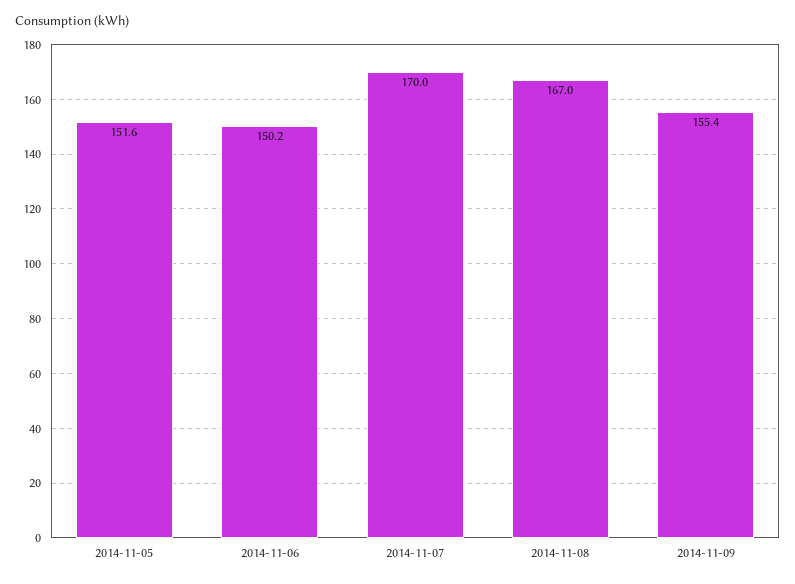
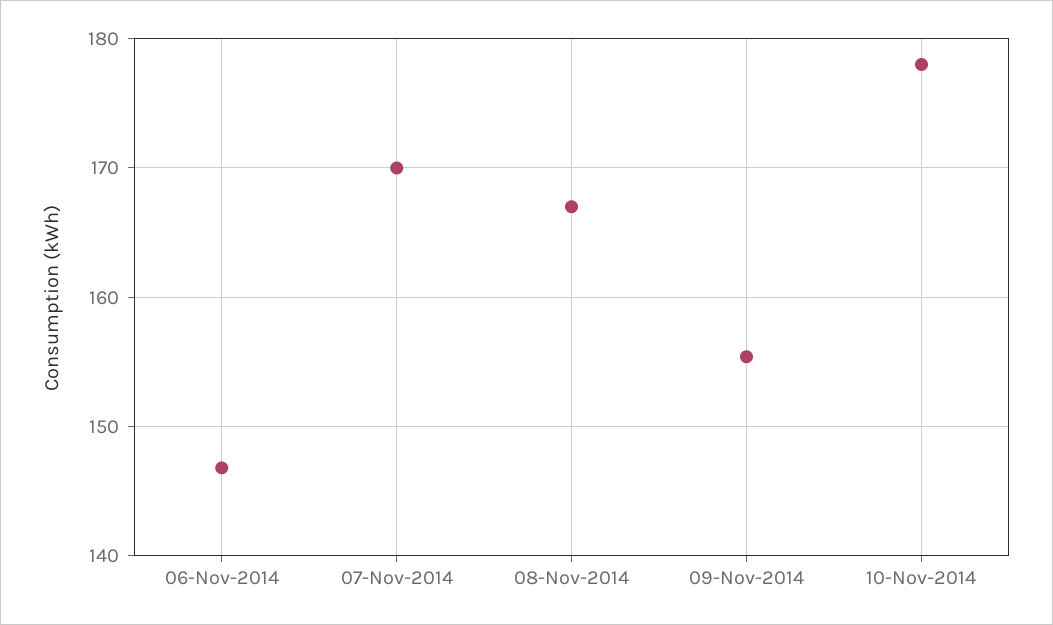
2014-11-05: 151.6 -> none
2014-11-06: 150.2 -> 147
10-Nov-2014: none -> 178

